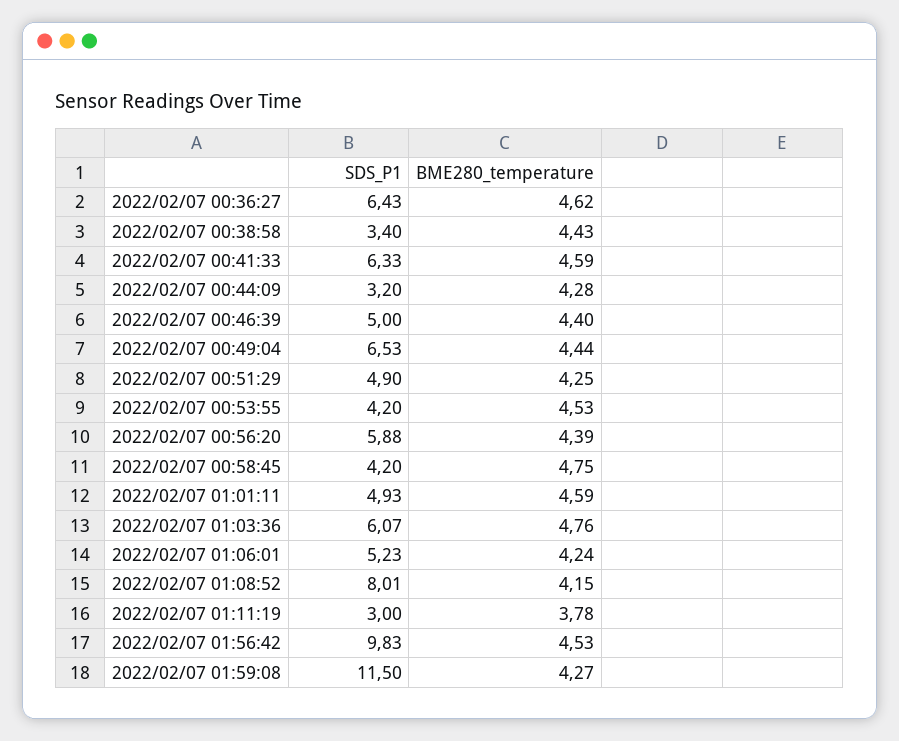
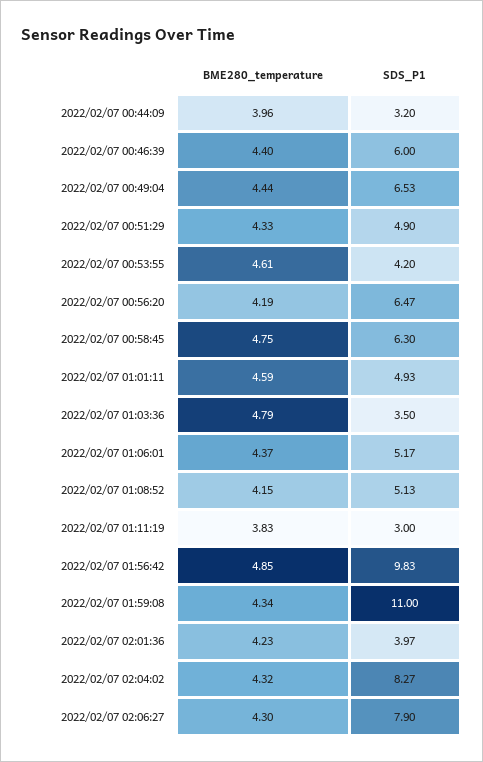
SDS_P1, 2022/02/07 00:36:27: 6.43 -> none
BME280_temperature, 2022/02/07 00:36:27: 4.62 -> none
SDS_P1, 2022/02/07 00:38:58: 3.4 -> none
BME280_temperature, 2022/02/07 00:38:58: 4.43 -> none
SDS_P1, 2022/02/07 00:41:33: 6.33 -> none
BME280_temperature, 2022/02/07 00:41:33: 4.59 -> none
BME280_temperature, 2022/02/07 00:44:09: 4.28 -> 3.96
SDS_P1, 2022/02/07 00:46:39: 5 -> 6
BME280_temperature, 2022/02/07 00:51:29: 4.25 -> 4.33
BME280_temperature, 2022/02/07 00:53:55: 4.53 -> 4.61
SDS_P1, 2022/02/07 00:56:20: 5.88 -> 6.47
BME280_temperature, 2022/02/07 00:56:20: 4.39 -> 4.19
SDS_P1, 2022/02/07 00:58:45: 4.2 -> 6.3
SDS_P1, 2022/02/07 01:03:36: 6.07 -> 3.5
BME280_temperature, 2022/02/07 01:03:36: 4.76 -> 4.79
SDS_P1, 2022/02/07 01:06:01: 5.23 -> 5.17
BME280_temperature, 2022/02/07 01:06:01: 4.24 -> 4.37
SDS_P1, 2022/02/07 01:08:52: 8.01 -> 5.13
BME280_temperature, 2022/02/07 01:11:19: 3.78 -> 3.83
BME280_temperature, 2022/02/07 01:56:42: 4.53 -> 4.85
SDS_P1, 2022/02/07 01:59:08: 11.5 -> 11
BME280_temperature, 2022/02/07 01:59:08: 4.27 -> 4.34
BME280_temperature, 2022/02/07 02:01:36: none -> 4.23
SDS_P1, 2022/02/07 02:01:36: none -> 3.97
BME280_temperature, 2022/02/07 02:04:02: none -> 4.32
SDS_P1, 2022/02/07 02:04:02: none -> 8.27
BME280_temperature, 2022/02/07 02:06:27: none -> 4.3
SDS_P1, 2022/02/07 02:06:27: none -> 7.9

